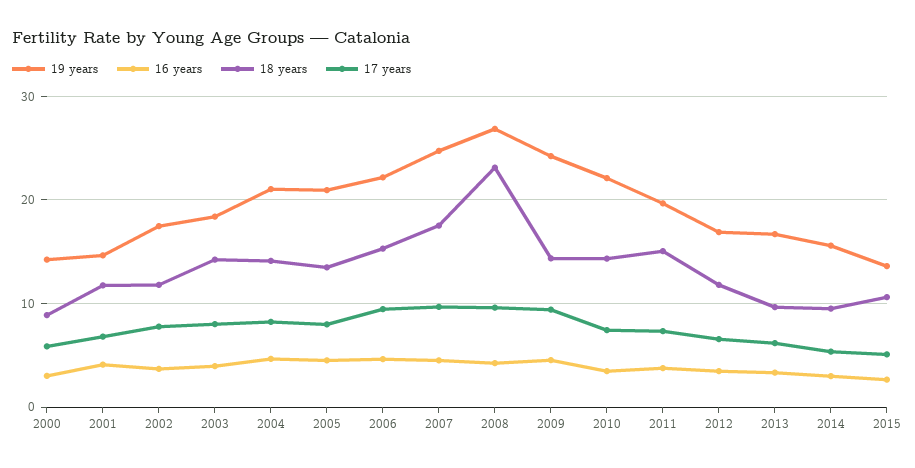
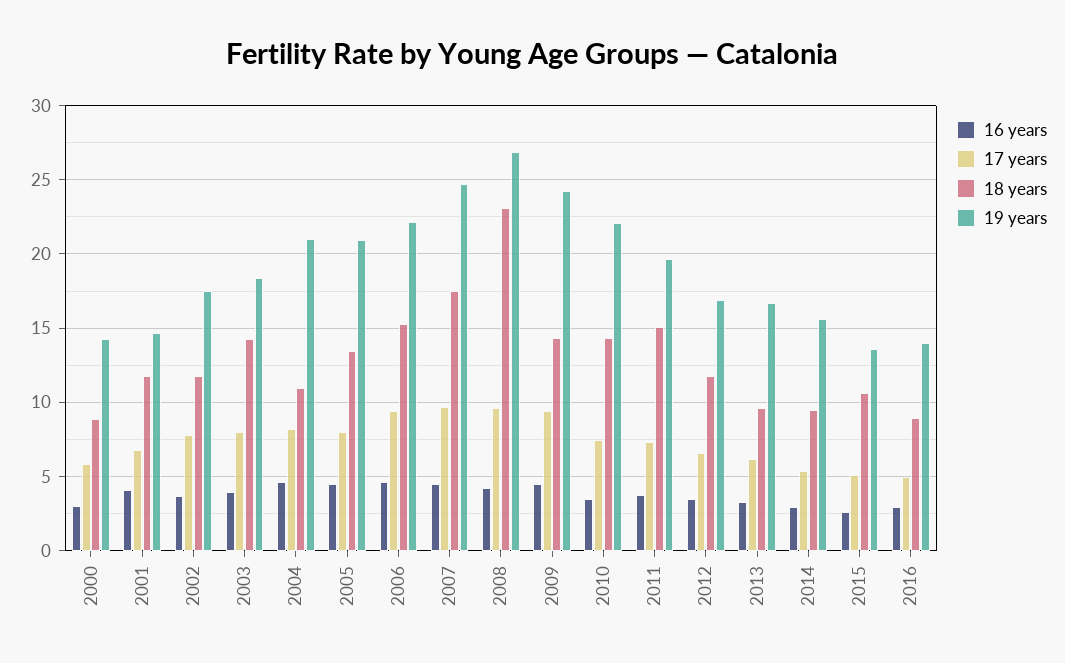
18 years, 2004: 14 -> 11
16 years, 2016: none -> 3
17 years, 2016: none -> 5
18 years, 2016: none -> 9
19 years, 2016: none -> 14

